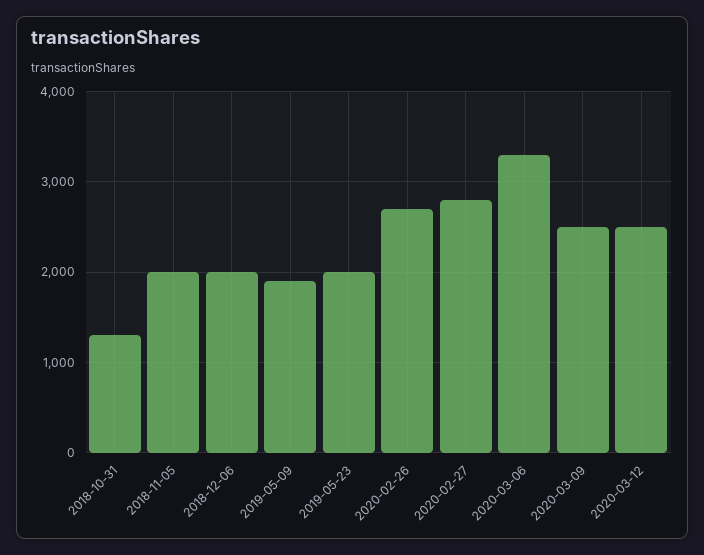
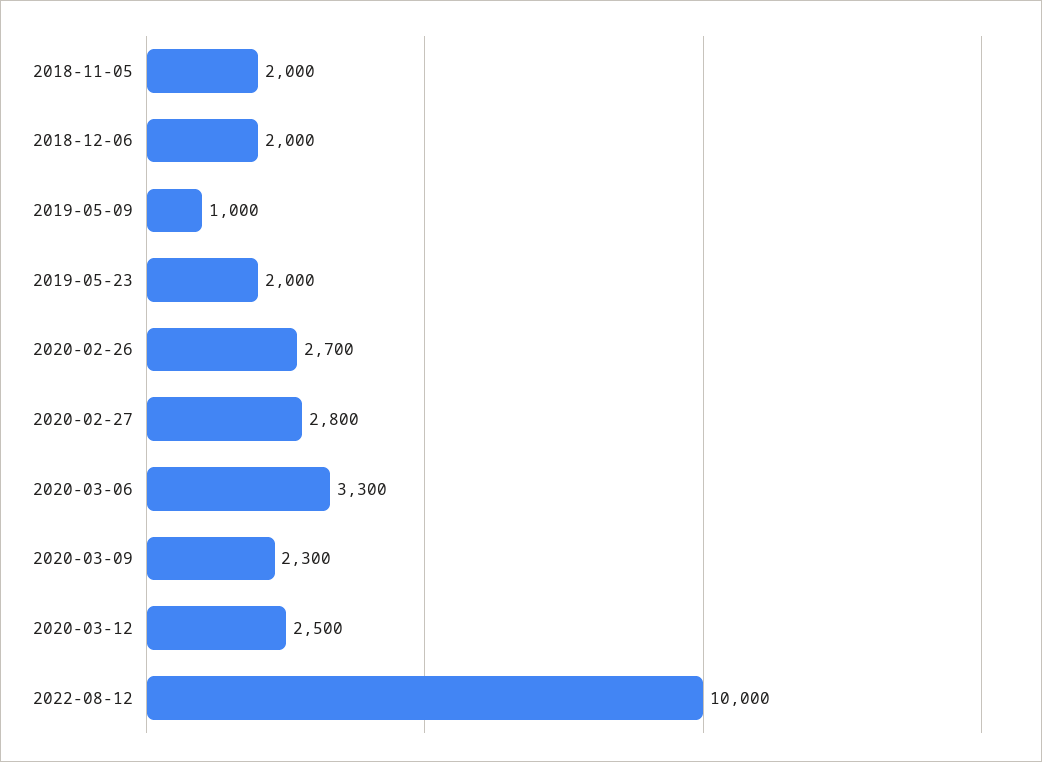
2018-10-31: 1300 -> none
2019-05-09: 1900 -> 1000
2020-03-09: 2500 -> 2300
2022-08-12: none -> 10000

